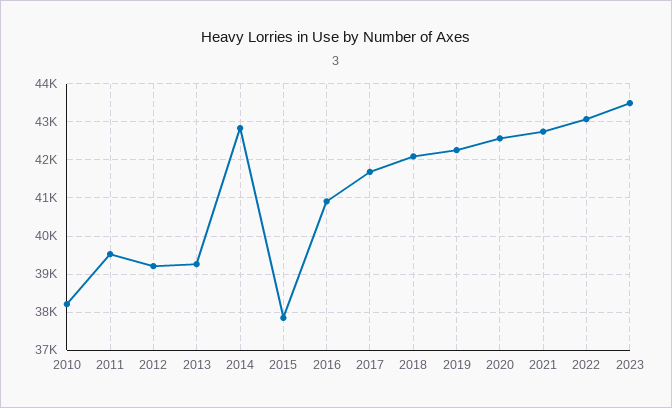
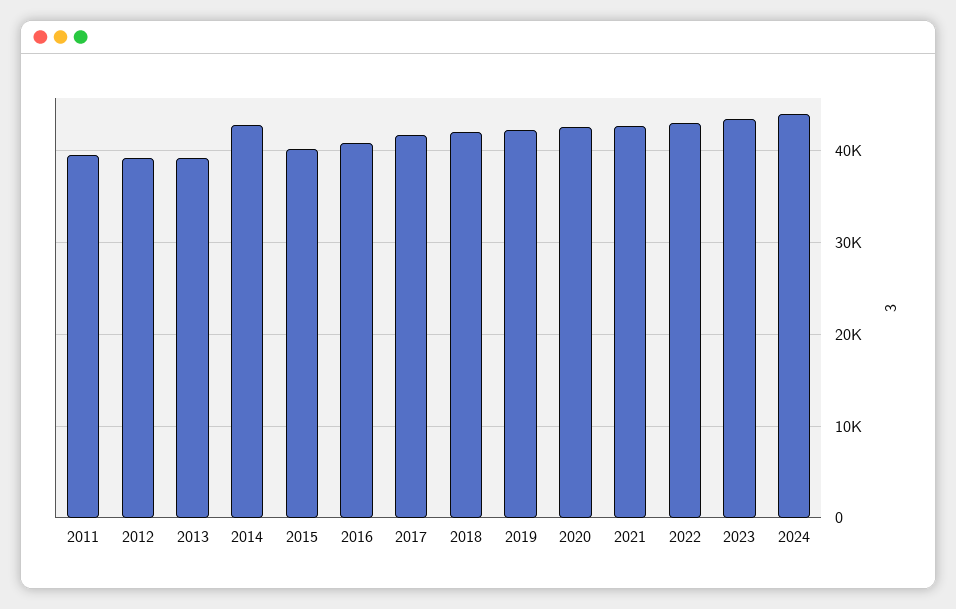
2010: 38200 -> none
2015: 37800 -> 40000
2024: none -> 44000

